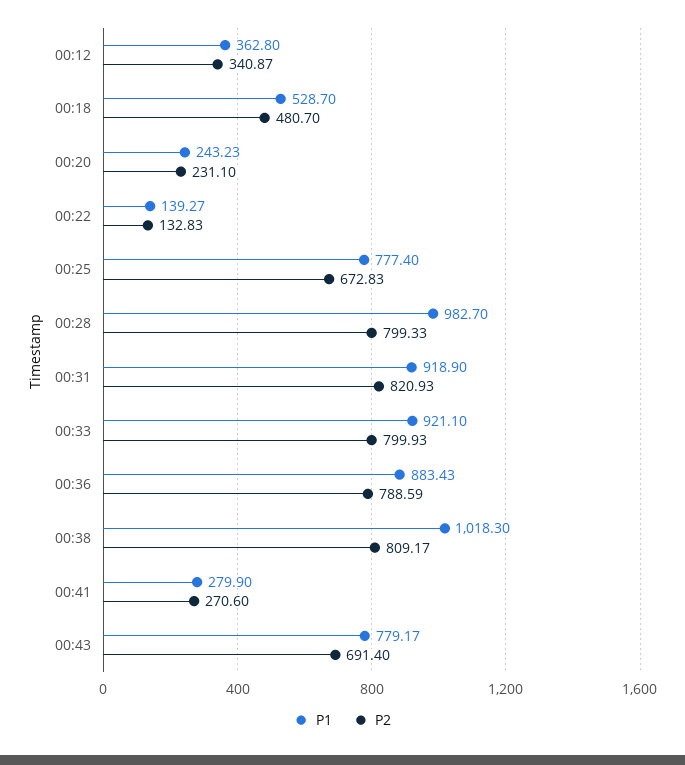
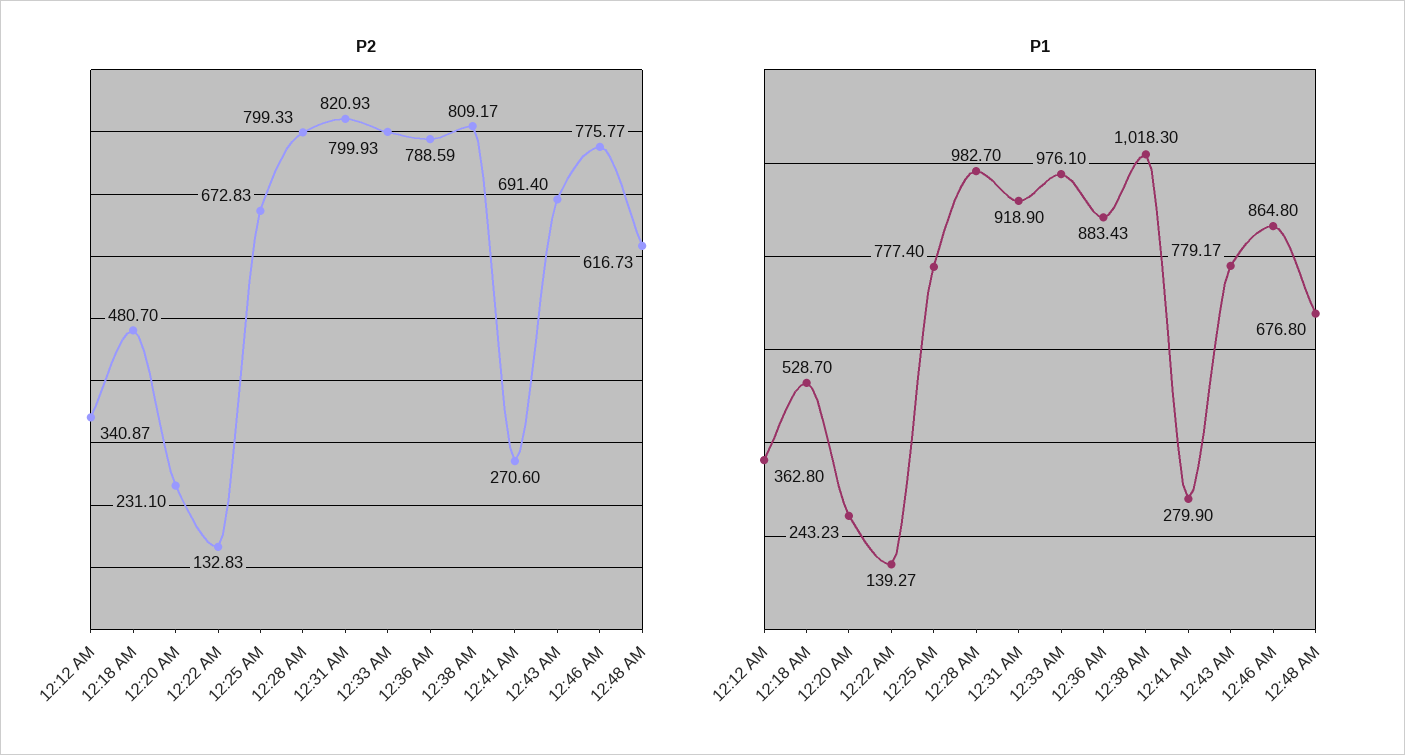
P1, 00:33: 921.1 -> 976.1
P2, 12:46 AM: none -> 775.77
P2, 12:48 AM: none -> 616.73
P1, 12:46 AM: none -> 864.8
P1, 12:48 AM: none -> 676.8

